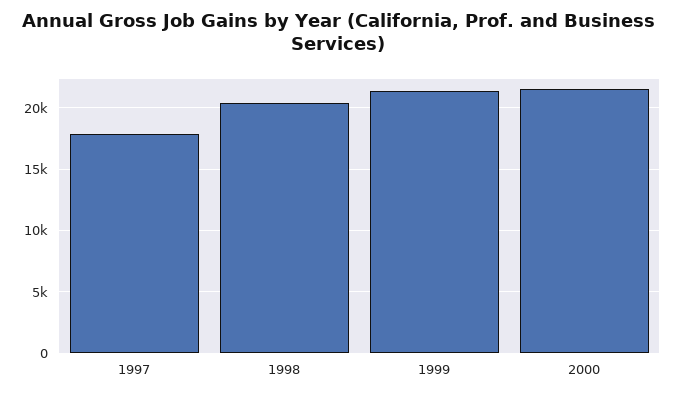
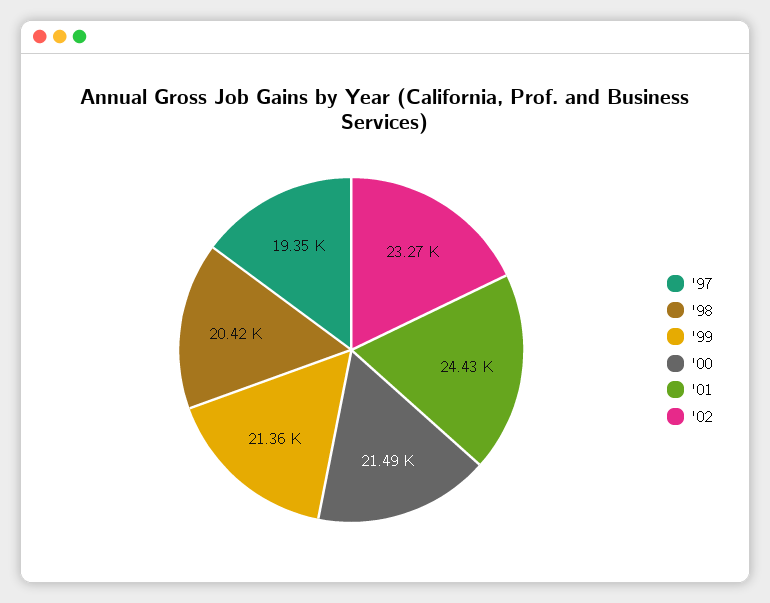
1997: 18000 -> 19350
'01: none -> 24430
'02: none -> 23270

